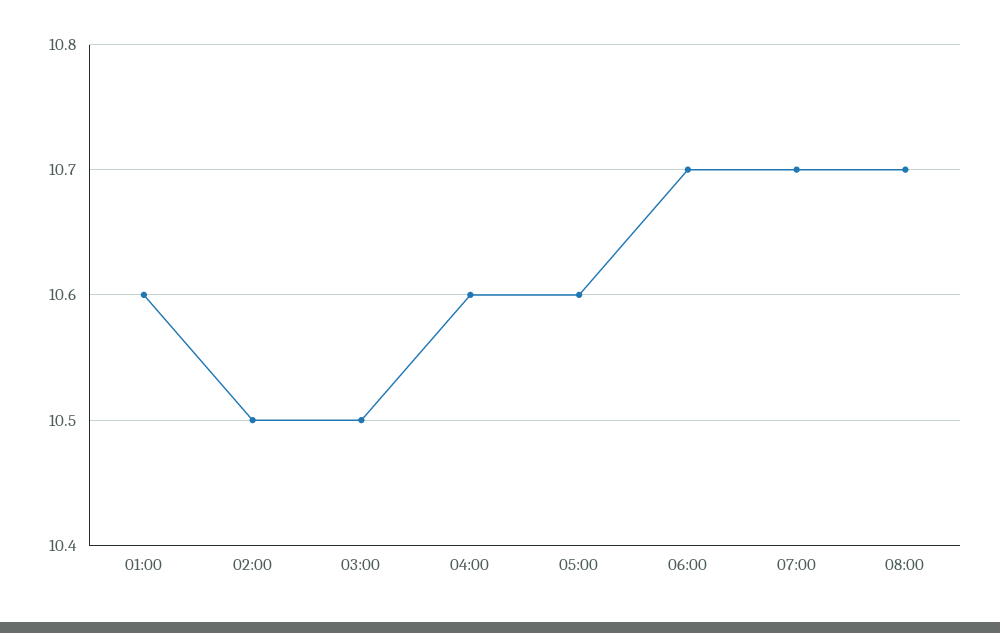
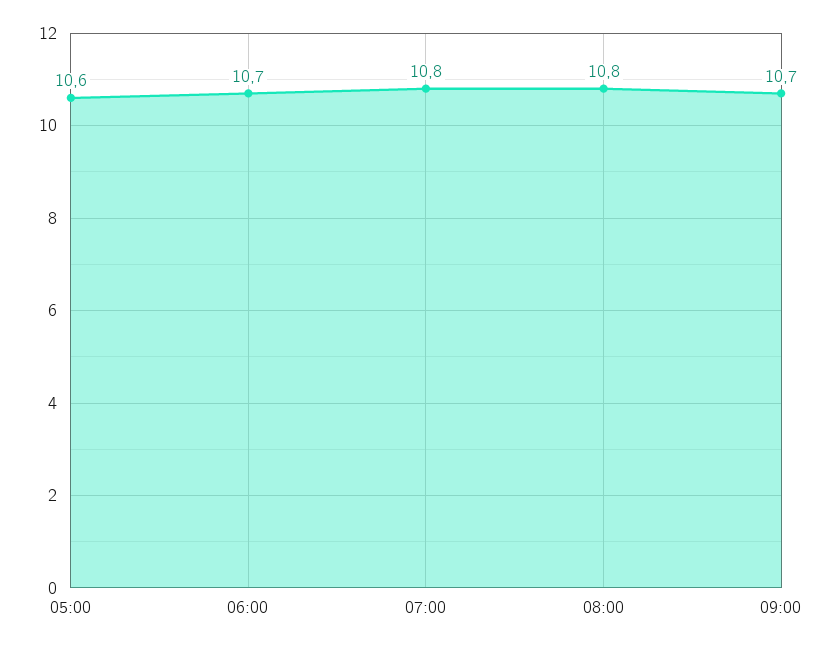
01:00: 10.6 -> none
02:00: 10.5 -> none
03:00: 10.5 -> none
04:00: 10.6 -> none
07:00: 10.7 -> 10.8
08:00: 10.7 -> 10.8
09:00: none -> 10.7

